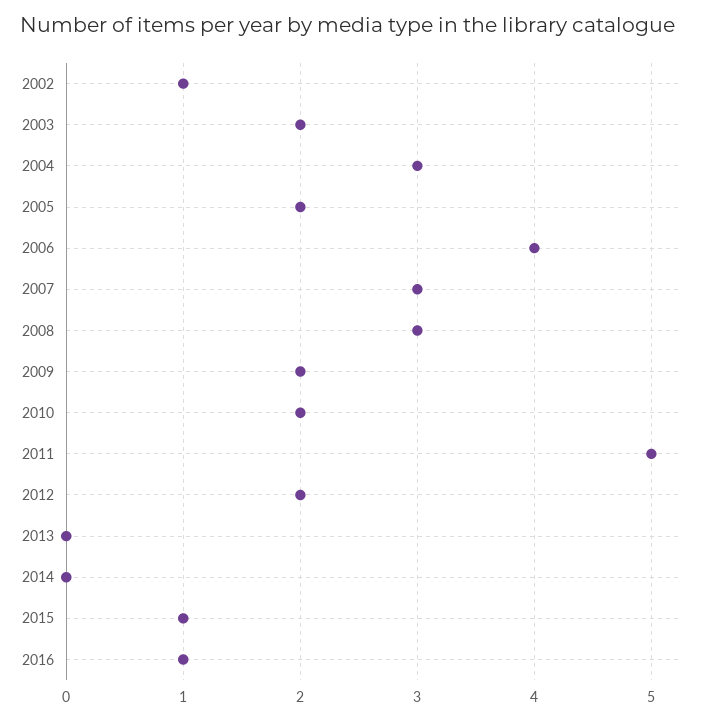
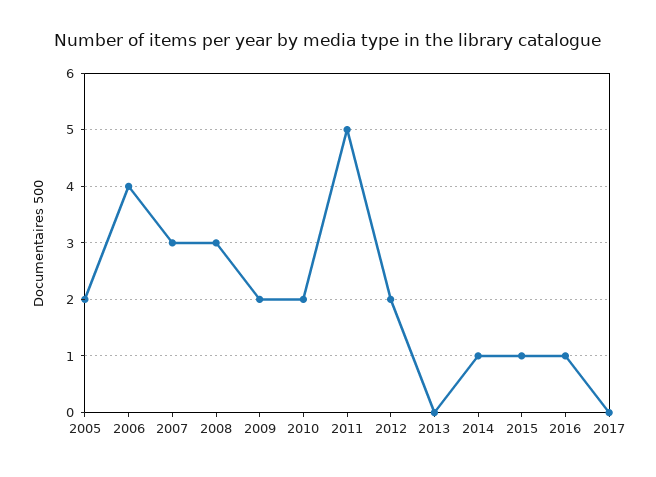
2002: 1 -> none
2003: 2 -> none
2004: 3 -> none
2014: 0 -> 1
2017: none -> 0

